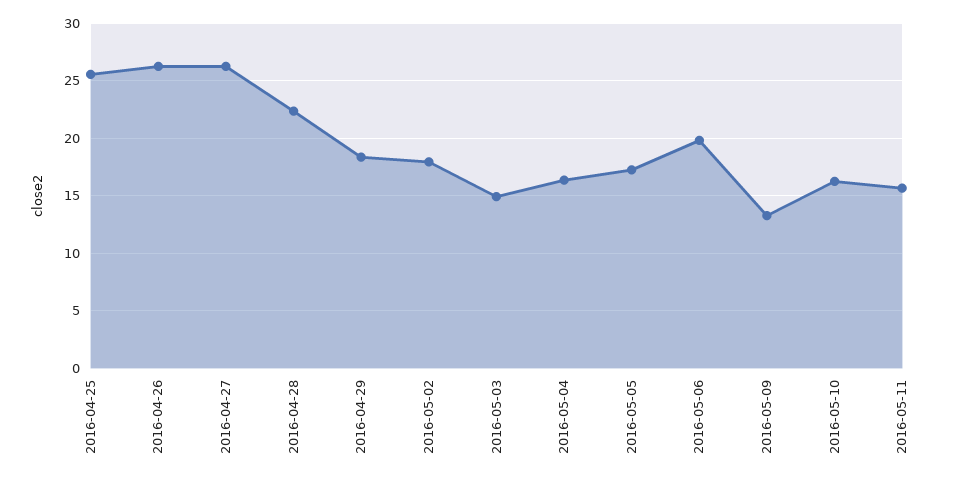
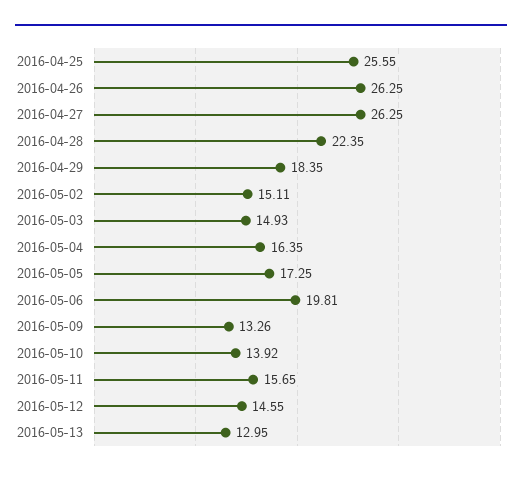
2016-05-02: 18 -> 15.11
2016-05-10: 16 -> 13.92
2016-05-12: none -> 14.55
2016-05-13: none -> 12.95

